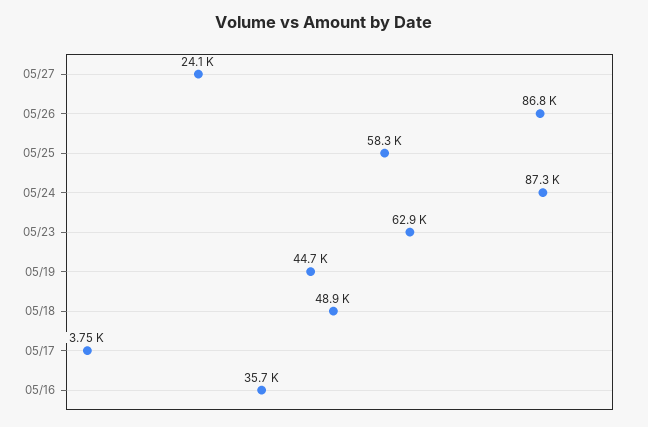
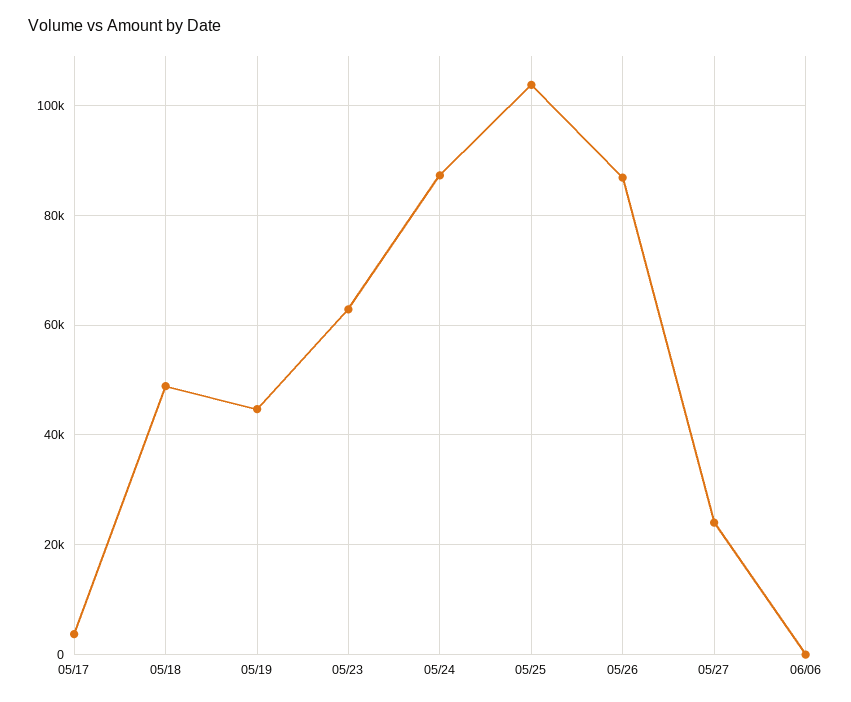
05/25: 58300 -> 104000
05/16: 35700 -> none
06/06: none -> 0

